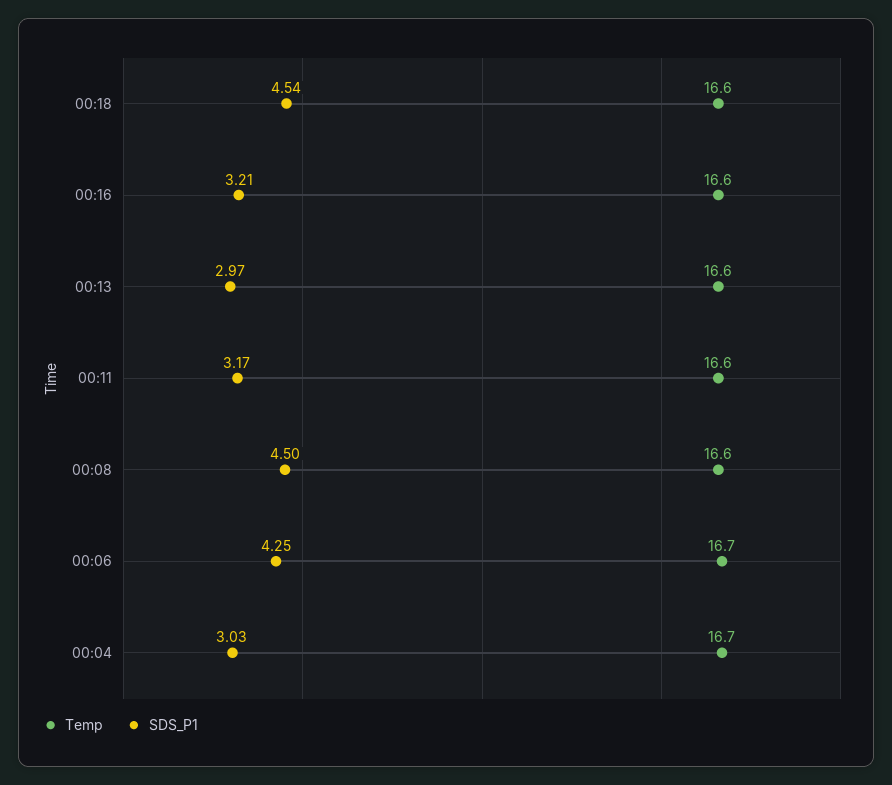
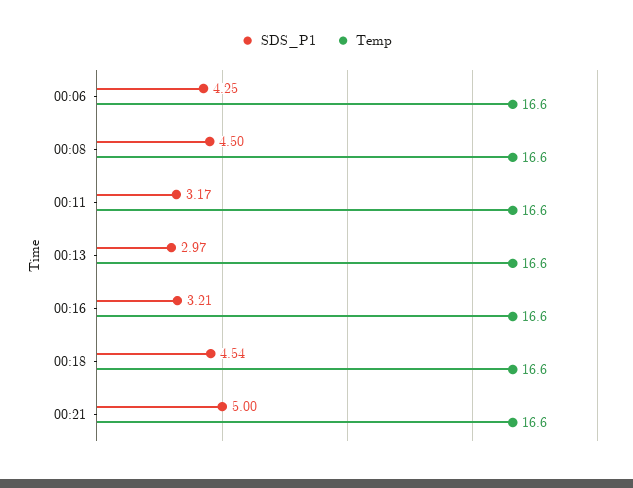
Temp, 00:06: 16.7 -> 16.6
Temp, 00:04: 16.7 -> none
SDS_P1, 00:04: 3.03 -> none
SDS_P1, 00:21: none -> 5
Temp, 00:21: none -> 16.6

